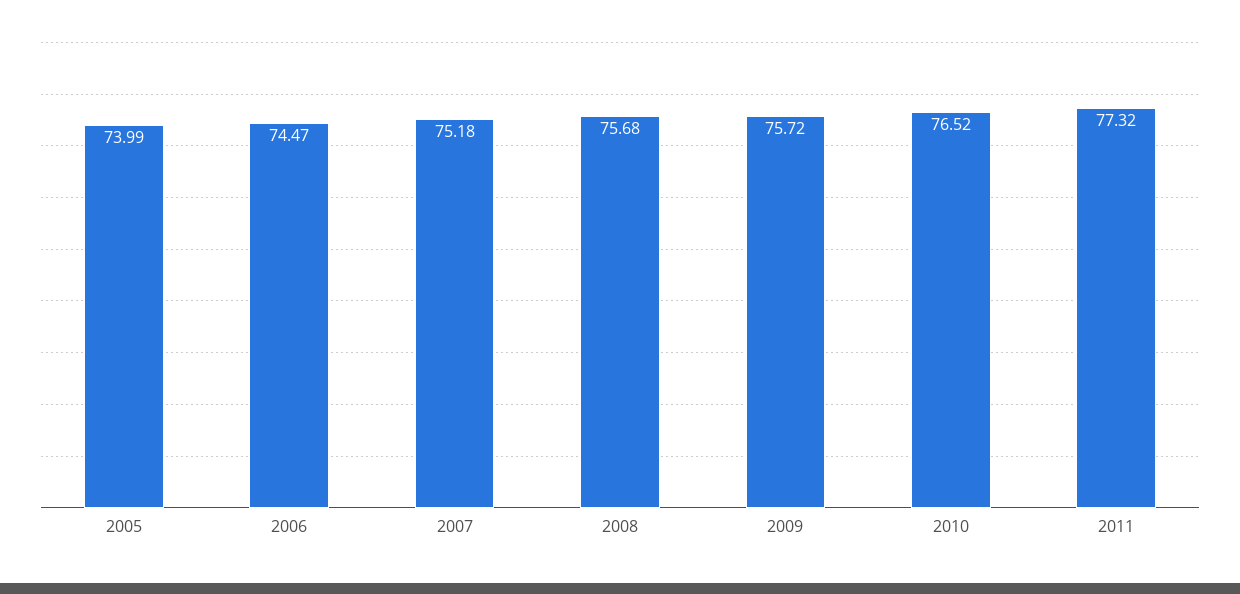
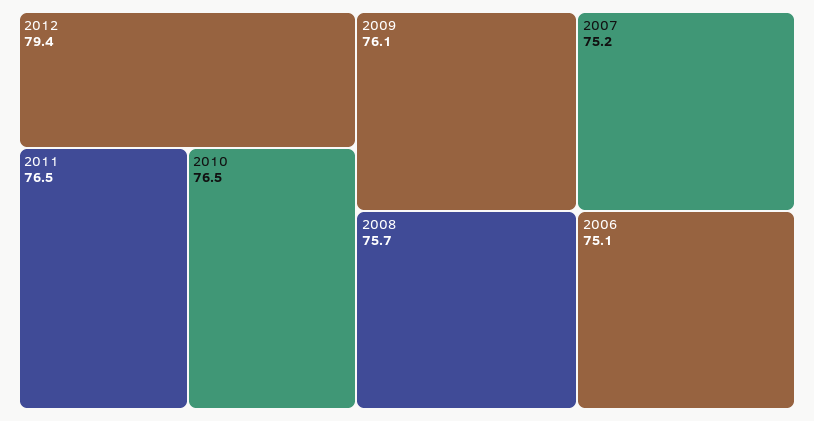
2005: 73.99 -> none
2006: 74.47 -> 75.1
2009: 75.72 -> 76.1
2011: 77.32 -> 76.5
2012: none -> 79.4

